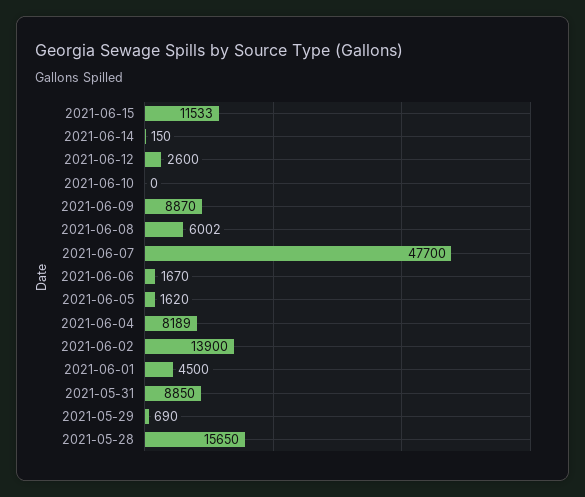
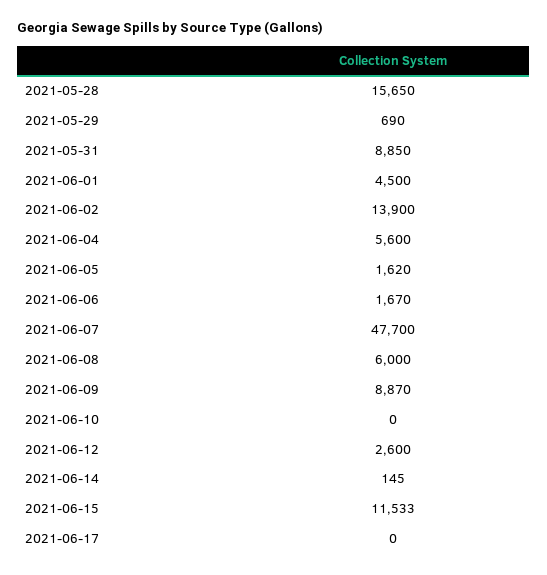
2021-06-14: 150 -> 145
2021-06-08: 6002 -> 6000
2021-06-04: 8189 -> 5600
2021-06-17: none -> 0

